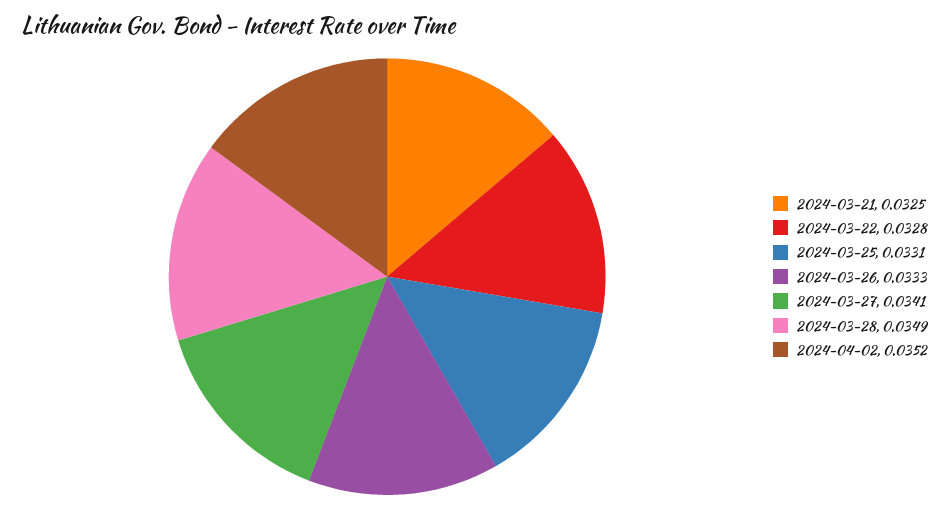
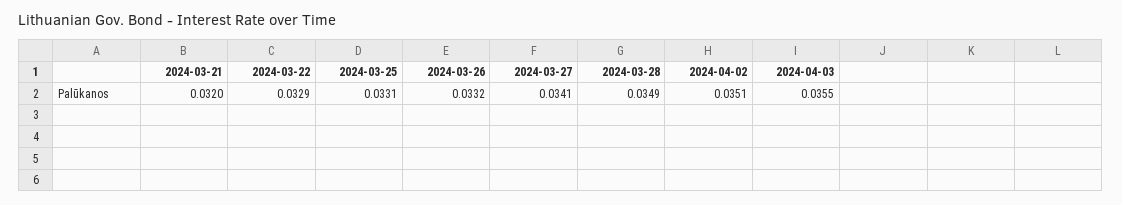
2024-03-21: 0.0325 -> 0.032
2024-03-22: 0.0328 -> 0.0329
2024-03-26: 0.0333 -> 0.0332
2024-04-02: 0.0352 -> 0.0351
2024-04-03: none -> 0.0355

